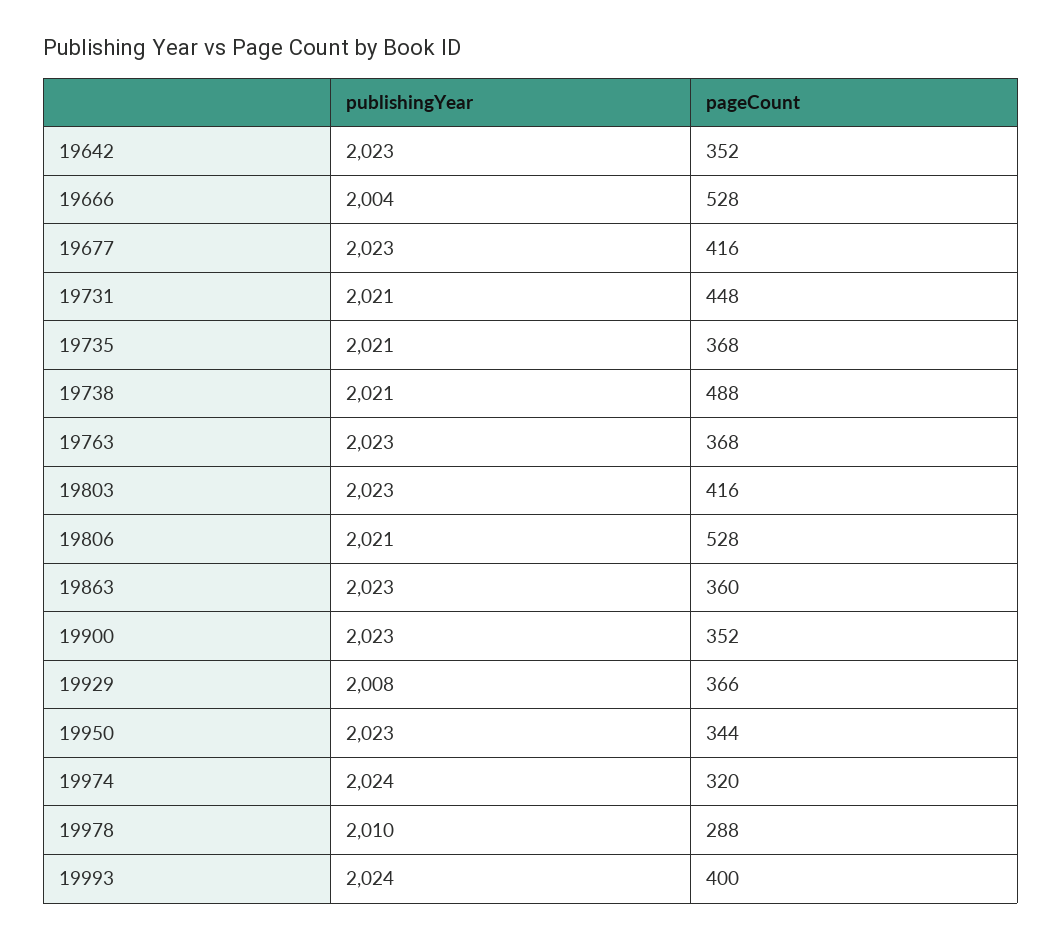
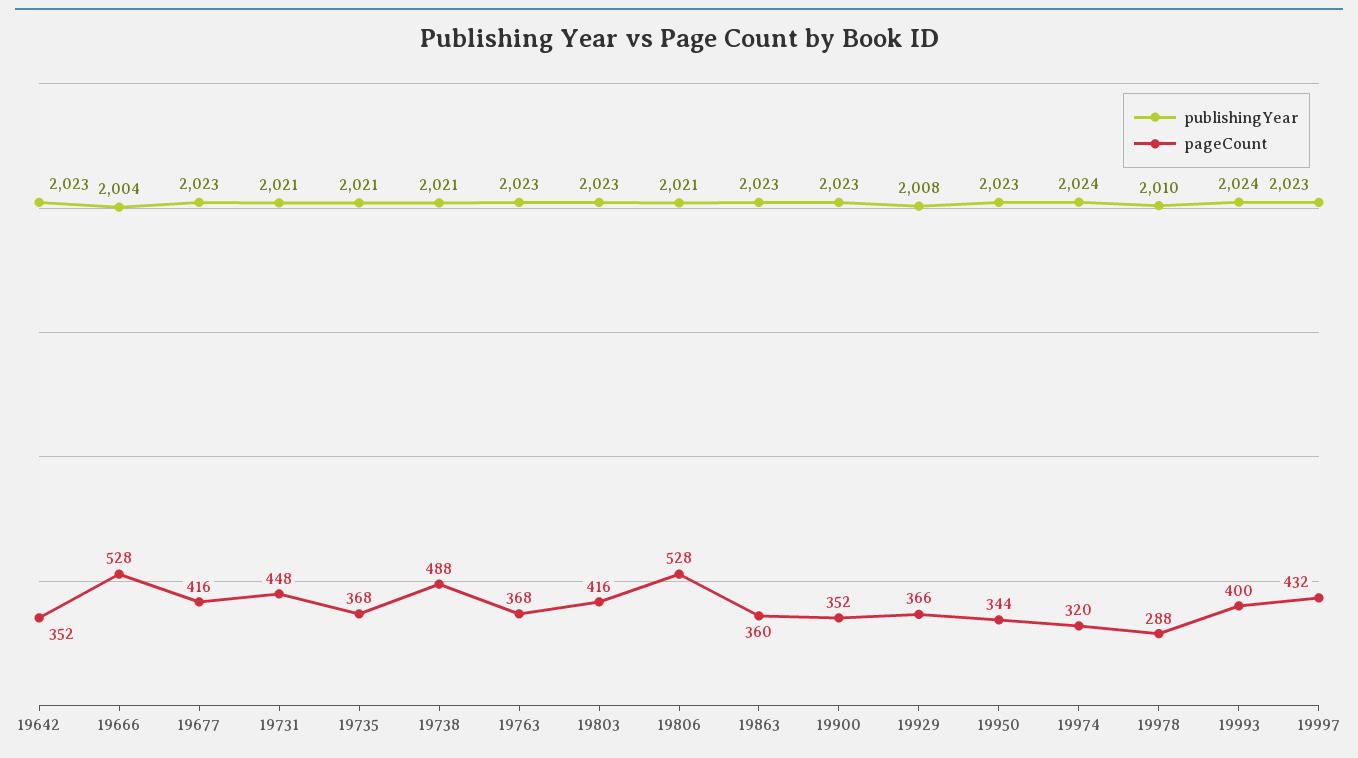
publishingYear, 19997: none -> 2023
pageCount, 19997: none -> 432

